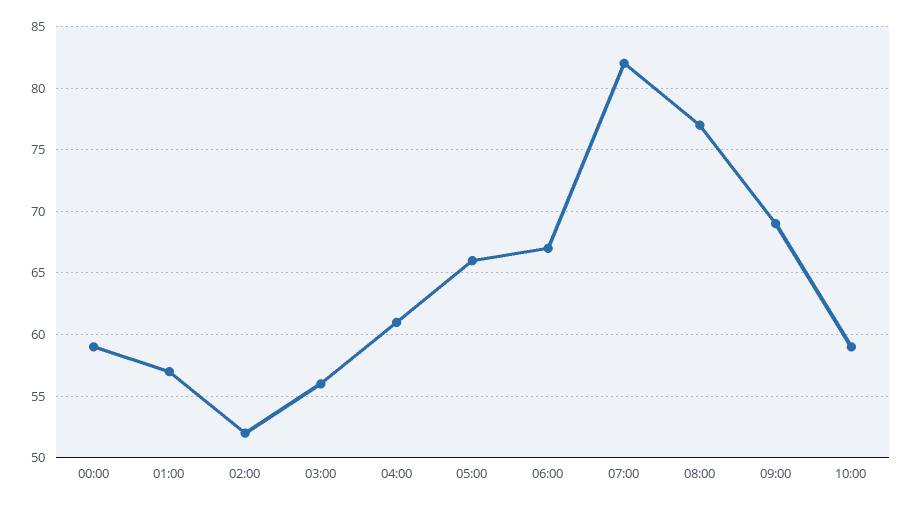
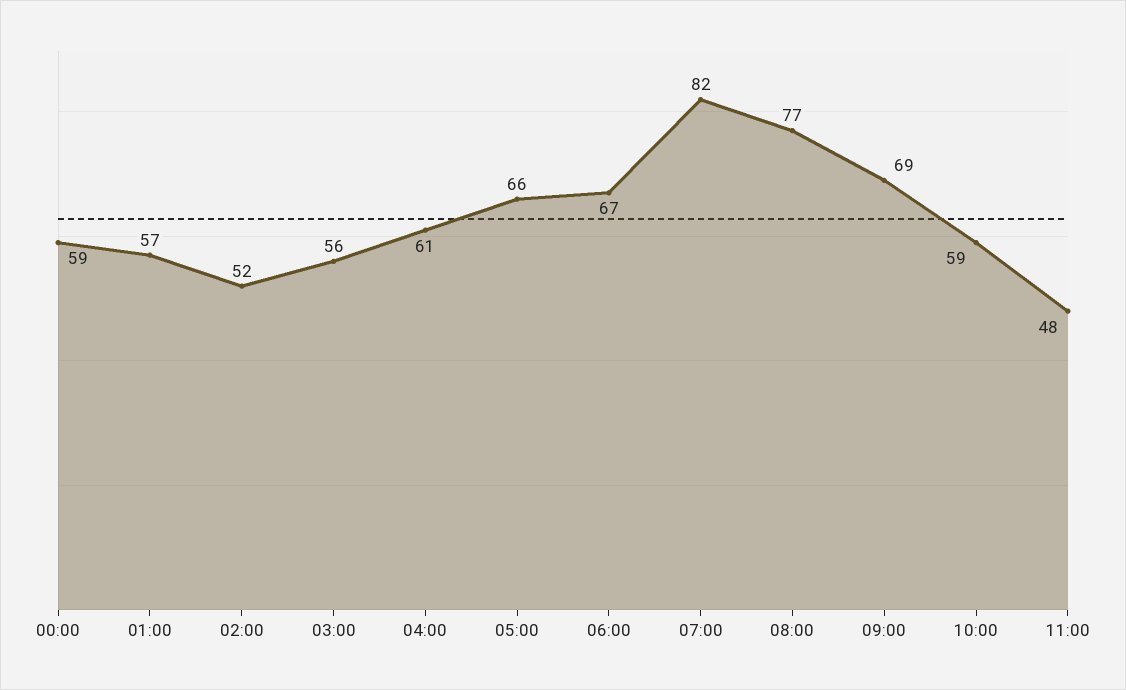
11:00: none -> 48

